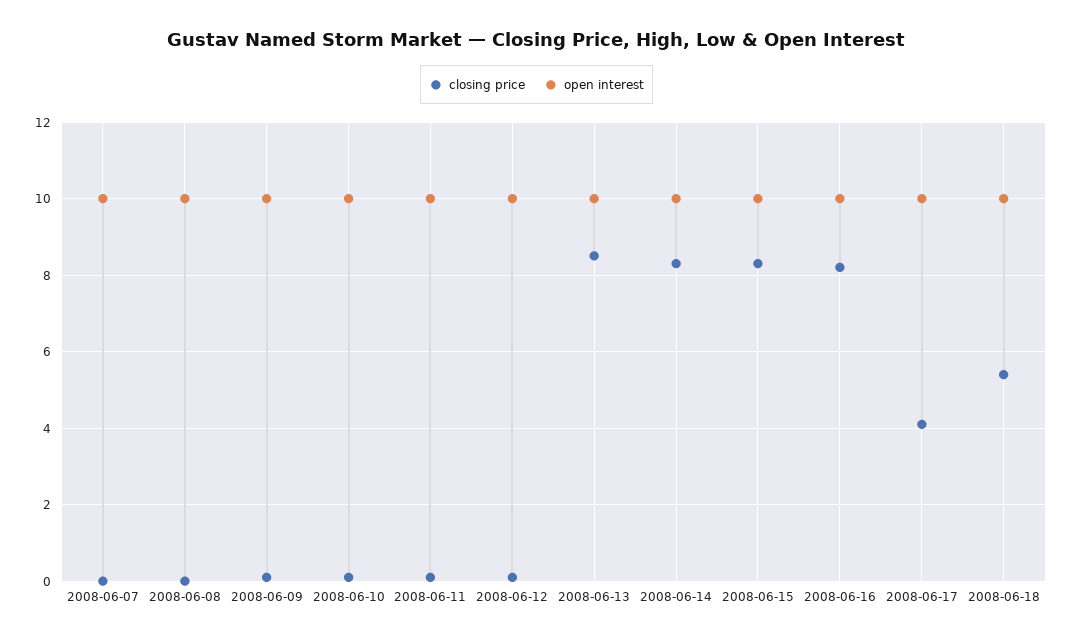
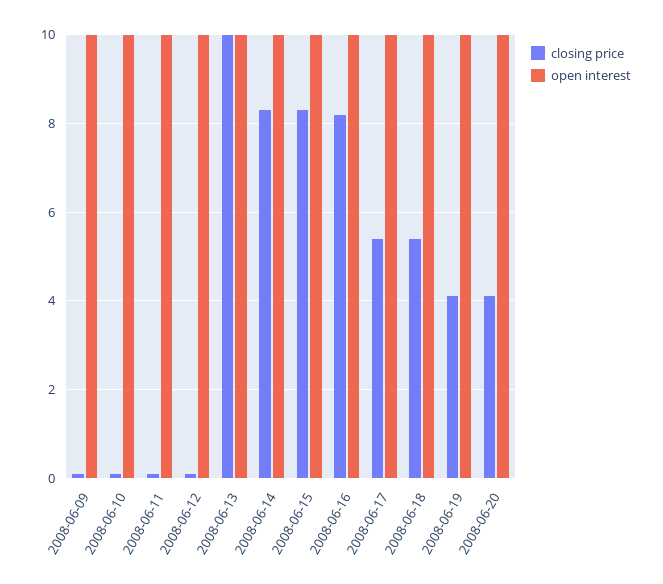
closing price, 2008-06-07: 0 -> none
open interest, 2008-06-07: 10 -> none
closing price, 2008-06-08: 0 -> none
open interest, 2008-06-08: 10 -> none
closing price, 2008-06-13: 8.5 -> 10
closing price, 2008-06-17: 4 -> 5.5
closing price, 2008-06-19: none -> 4
open interest, 2008-06-19: none -> 10
closing price, 2008-06-20: none -> 4
open interest, 2008-06-20: none -> 10

